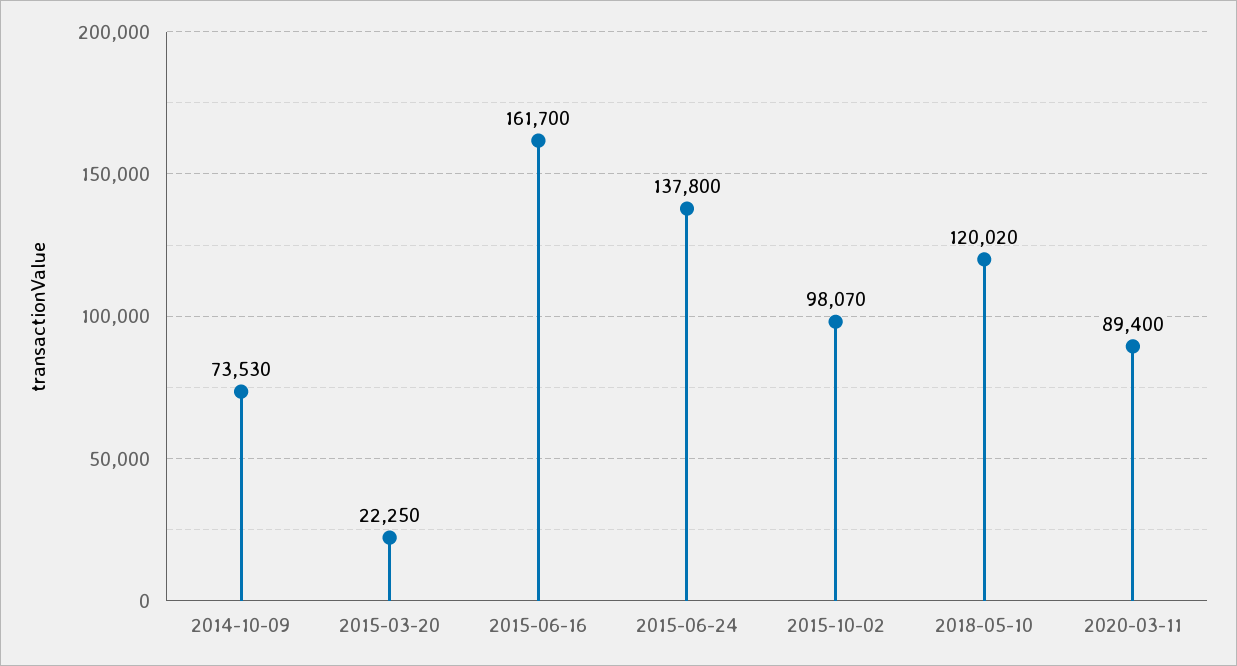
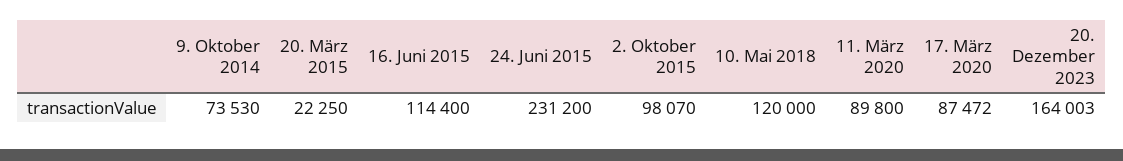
2015-06-16: 161700 -> 114400
2015-06-24: 137800 -> 231200
2018-05-10: 120020 -> 120000
2020-03-11: 89400 -> 89800
17. März 2020: none -> 87472
20. Dezember 2023: none -> 164003

